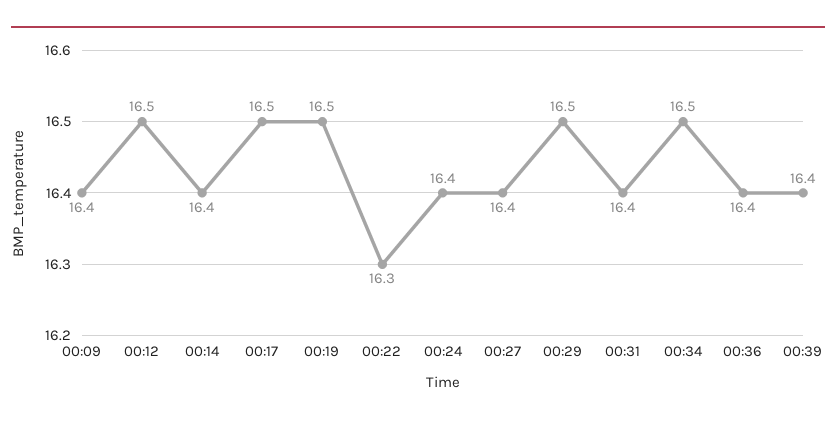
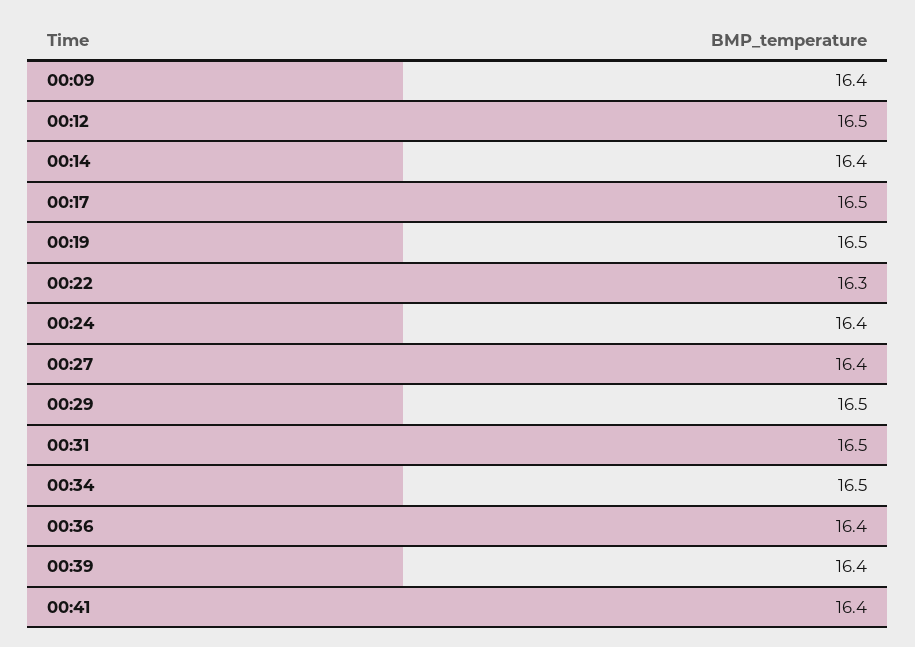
00:31: 16.4 -> 16.5
00:41: none -> 16.4

